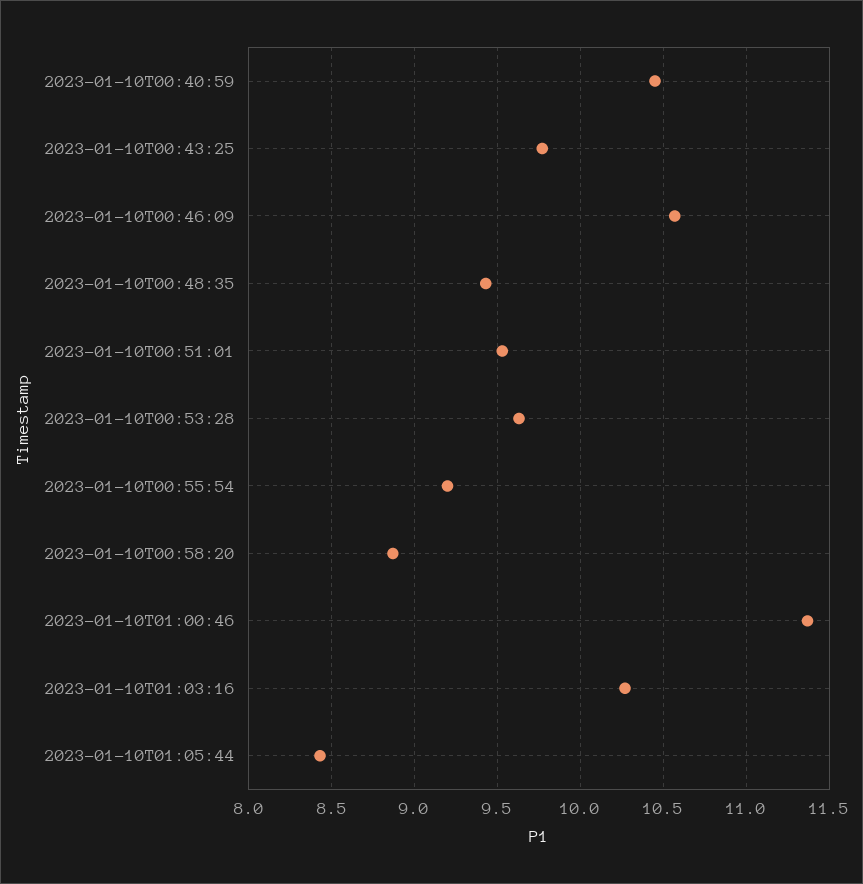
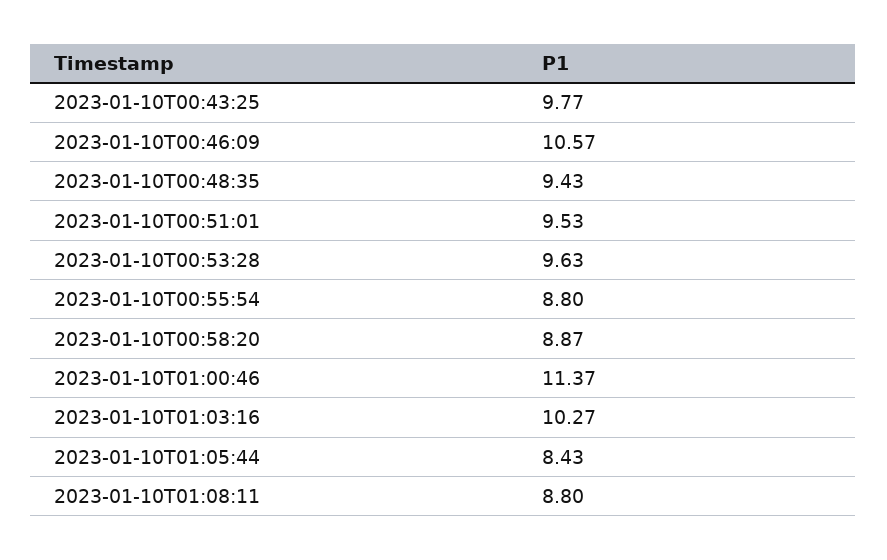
2023-01-10T00:40:59: 10.45 -> none
2023-01-10T00:55:54: 9.2 -> 8.8
2023-01-10T01:08:11: none -> 8.8

